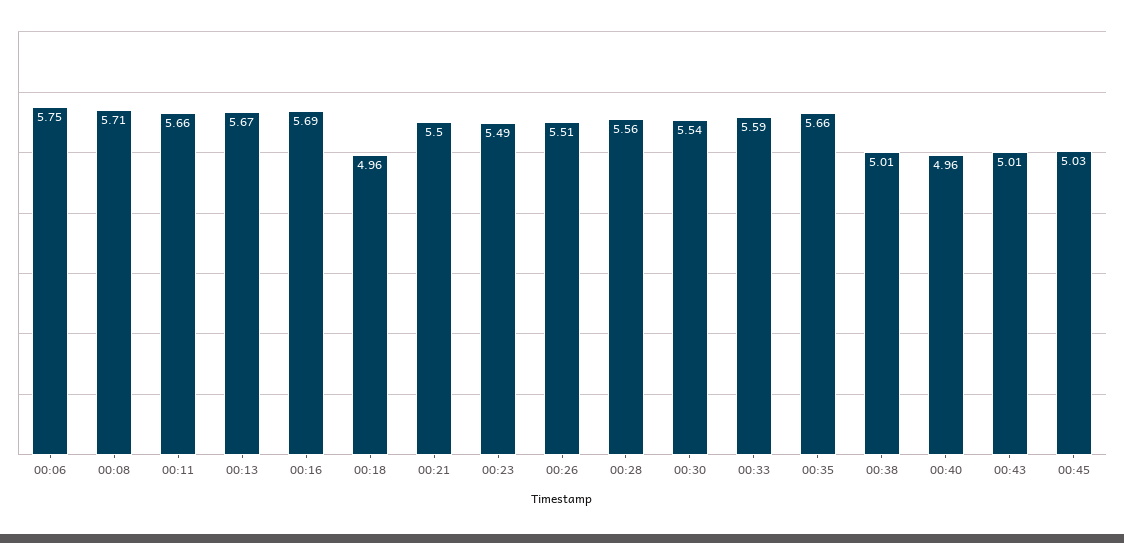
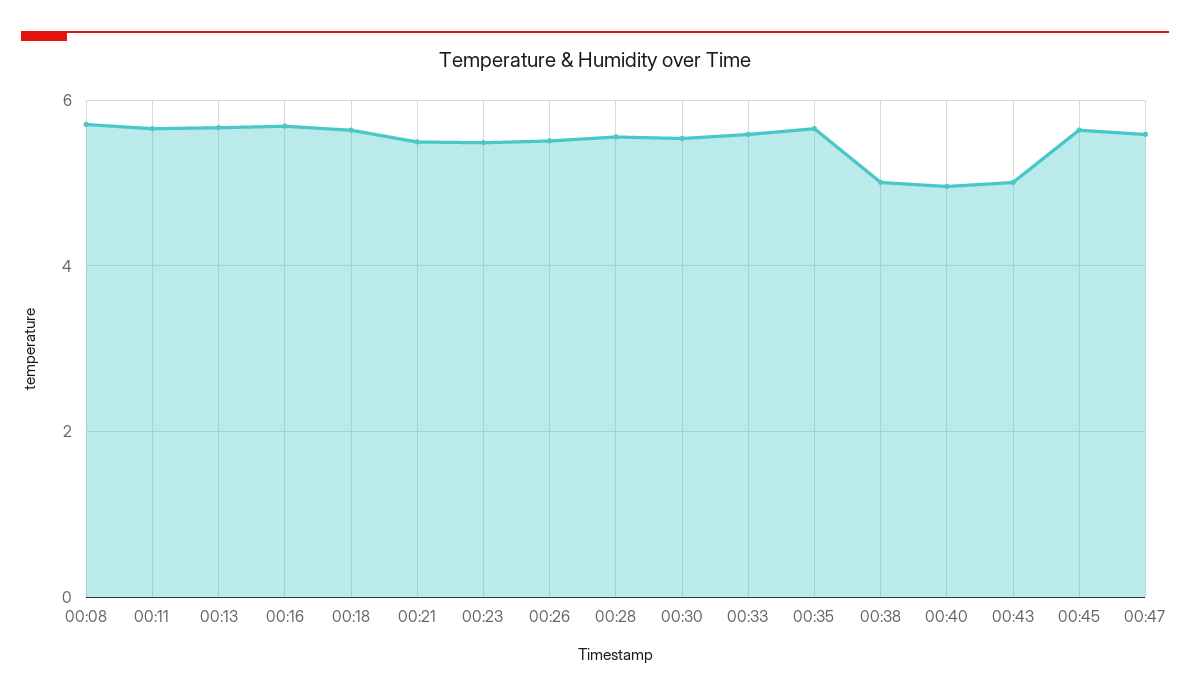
00:06: 5.75 -> none
00:18: 4.96 -> 5.6
00:45: 5.03 -> 5.6
00:47: none -> 5.6

